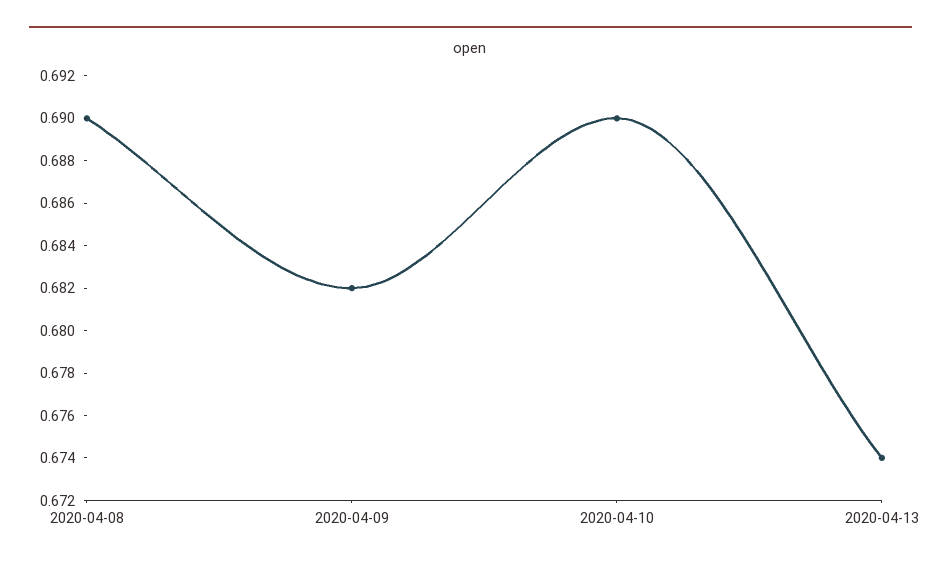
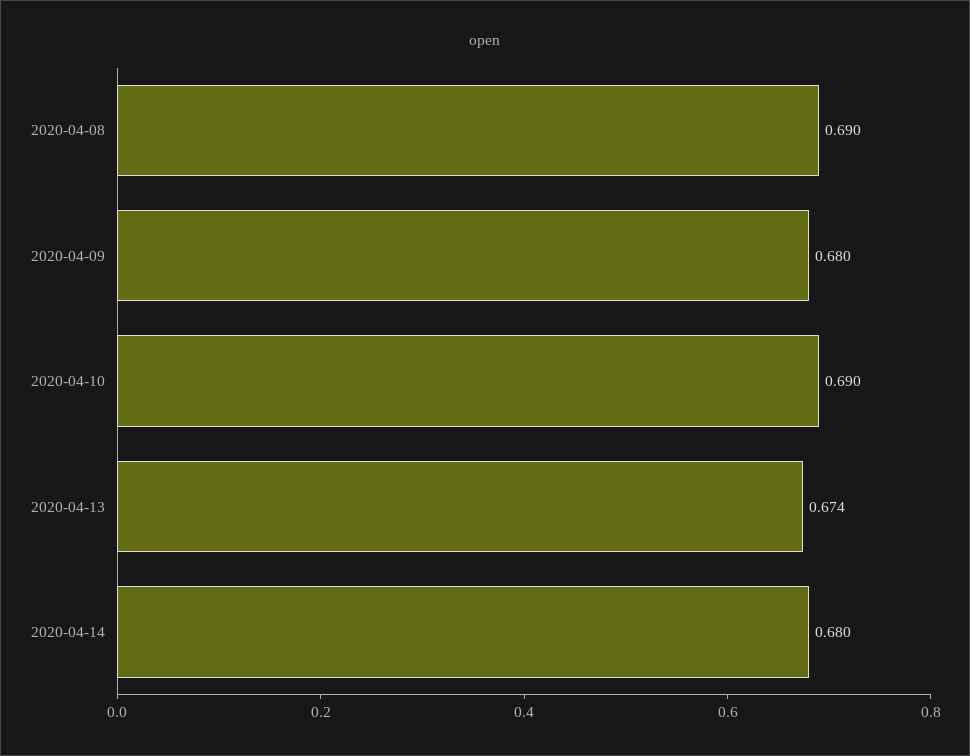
2020-04-09: 0.682 -> 0.68
2020-04-14: none -> 0.68

